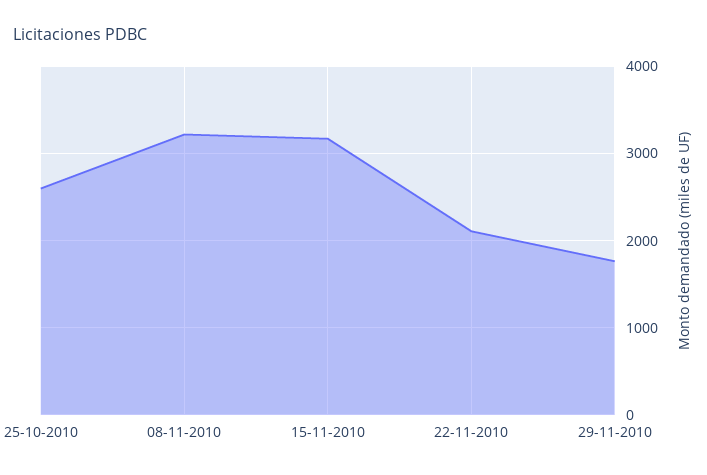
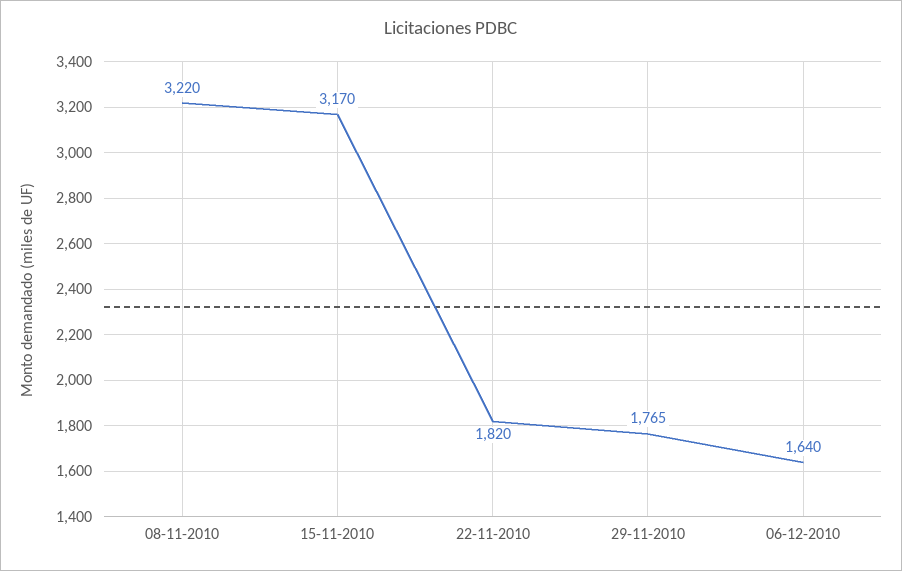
25-10-2010: 2600 -> none
22-11-2010: 2100 -> 1820
06-12-2010: none -> 1640

